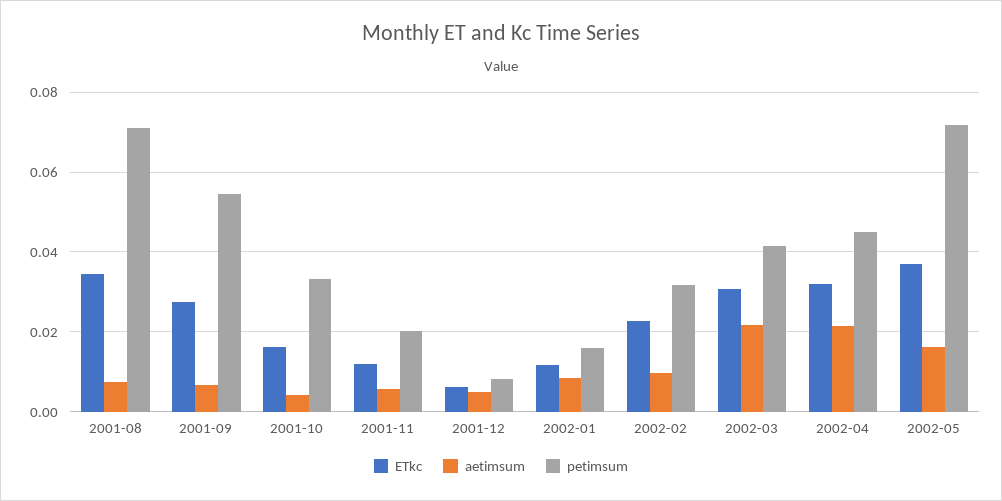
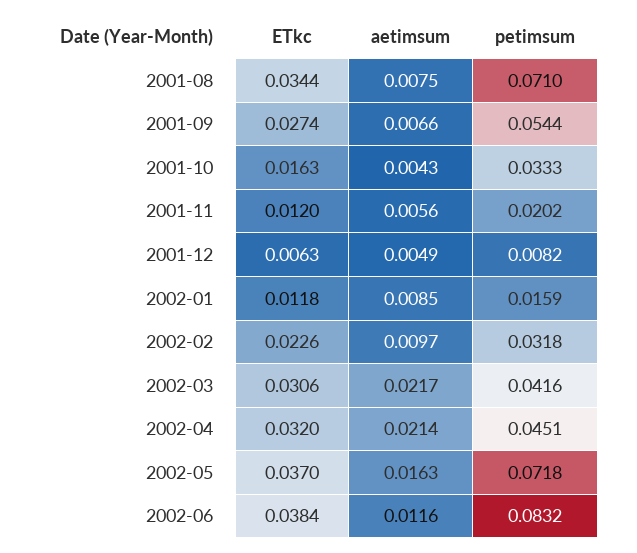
ETkc, 2002-06: none -> 0.0384
aetimsum, 2002-06: none -> 0.0116
petimsum, 2002-06: none -> 0.0832

